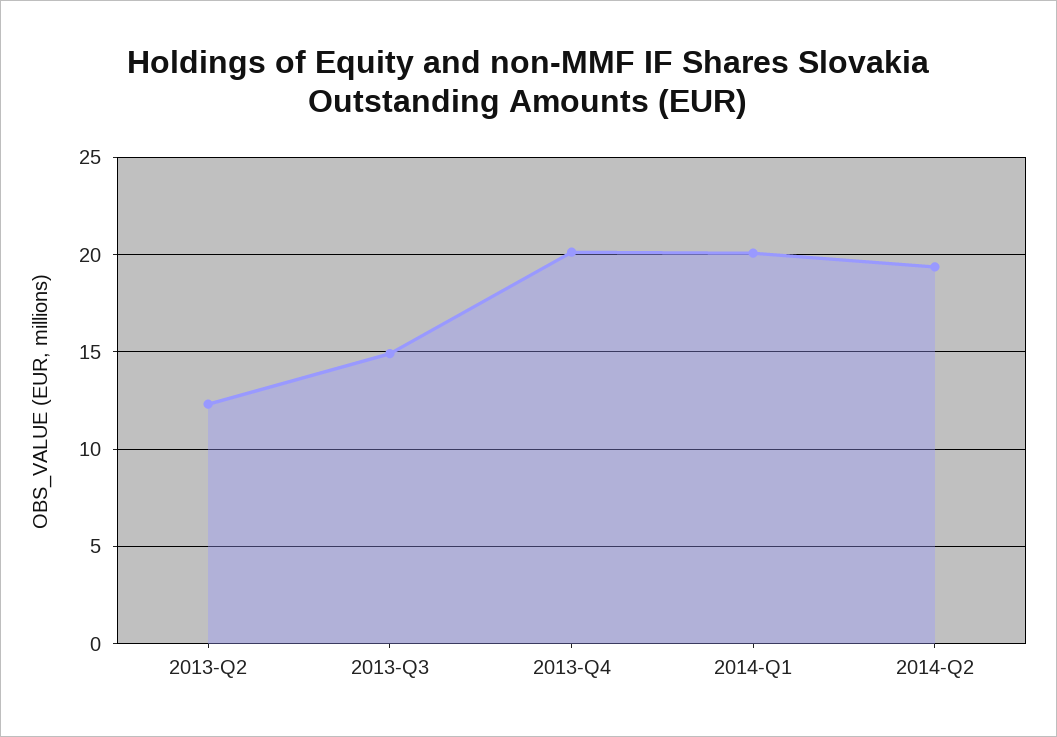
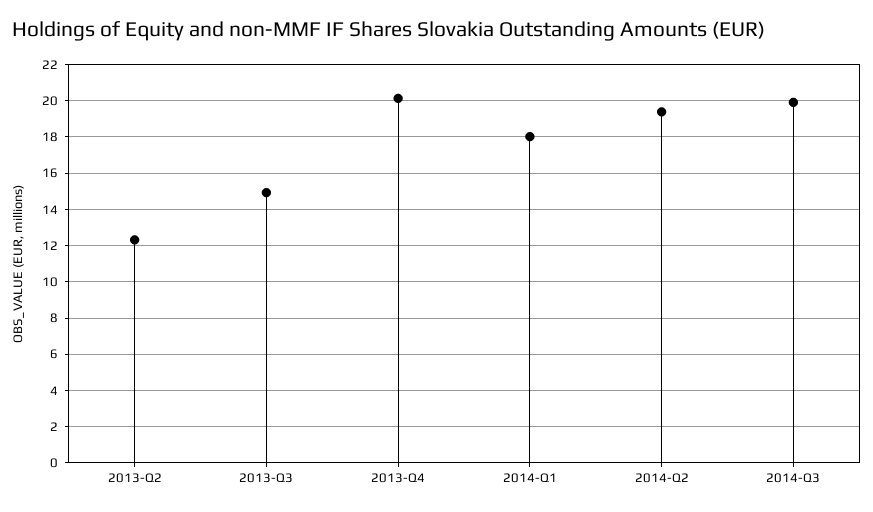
2014-Q1: 20 -> 18
2014-Q3: none -> 20

